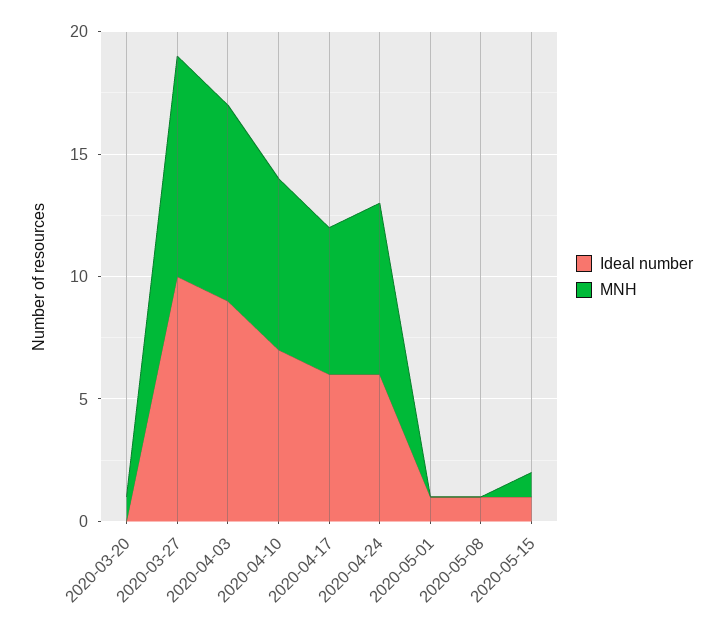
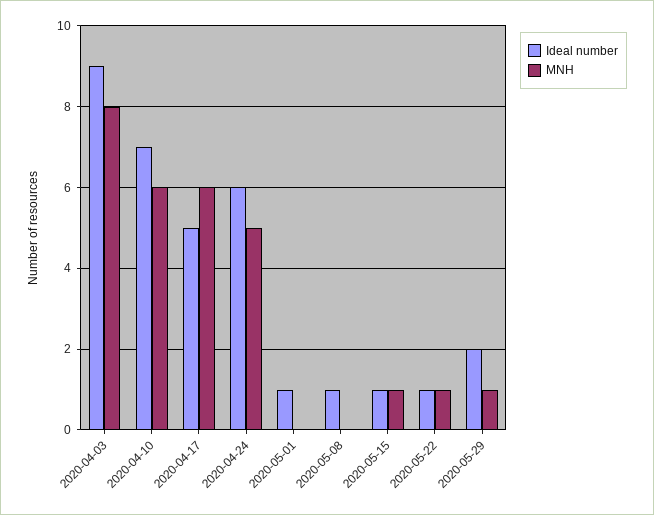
Ideal number, 2020-03-20: 0 -> none
MNH, 2020-03-20: 1 -> none
Ideal number, 2020-03-27: 10 -> none
MNH, 2020-03-27: 9 -> none
MNH, 2020-04-10: 7 -> 6
Ideal number, 2020-04-17: 6 -> 5
MNH, 2020-04-24: 7 -> 5
Ideal number, 2020-05-22: none -> 1
MNH, 2020-05-22: none -> 1
Ideal number, 2020-05-29: none -> 2
MNH, 2020-05-29: none -> 1

